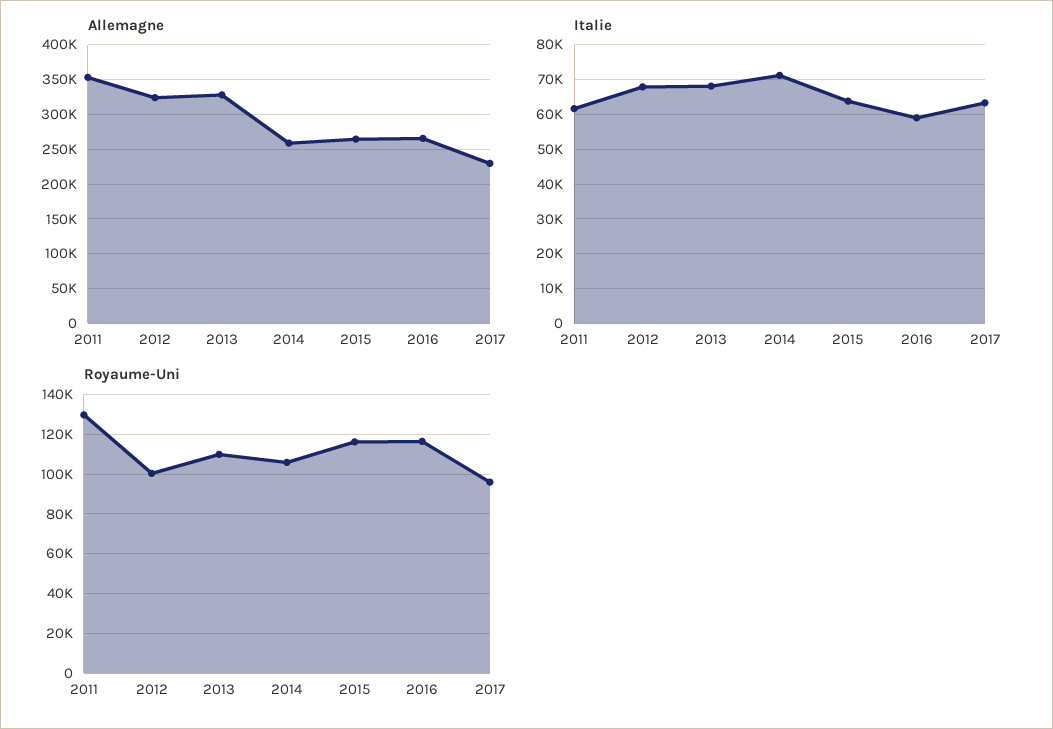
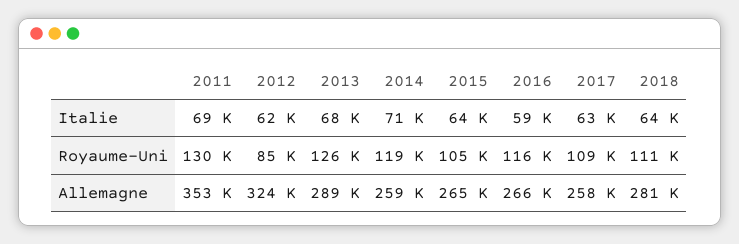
Allemagne, 2013: 330000 -> 289000
Allemagne, 2017: 230000 -> 258000
Italie, 2011: 62000 -> 69000
Italie, 2012: 68000 -> 62000
Royaume-Uni, 2012: 100000 -> 85000
Royaume-Uni, 2013: 110000 -> 126000
Royaume-Uni, 2014: 105000 -> 119000
Royaume-Uni, 2015: 115000 -> 105000
Royaume-Uni, 2017: 95000 -> 109000
Italie, 2018: none -> 64000
Royaume-Uni, 2018: none -> 111000
Allemagne, 2018: none -> 281000

